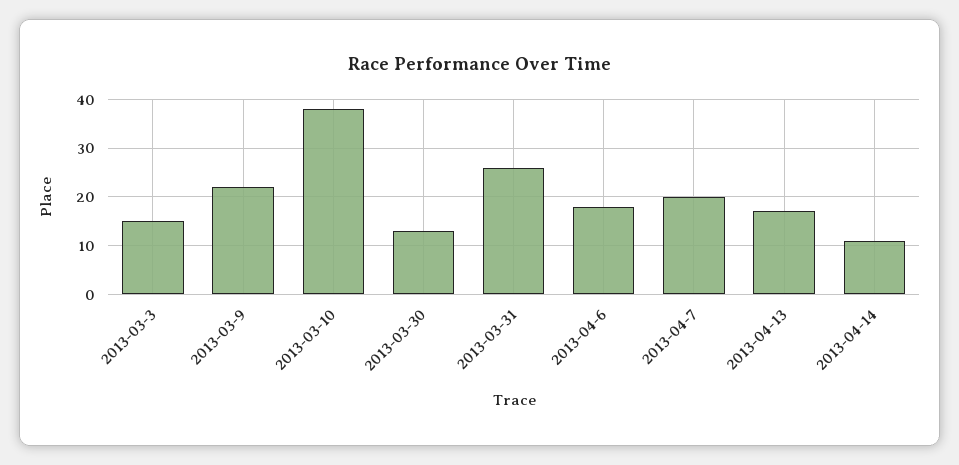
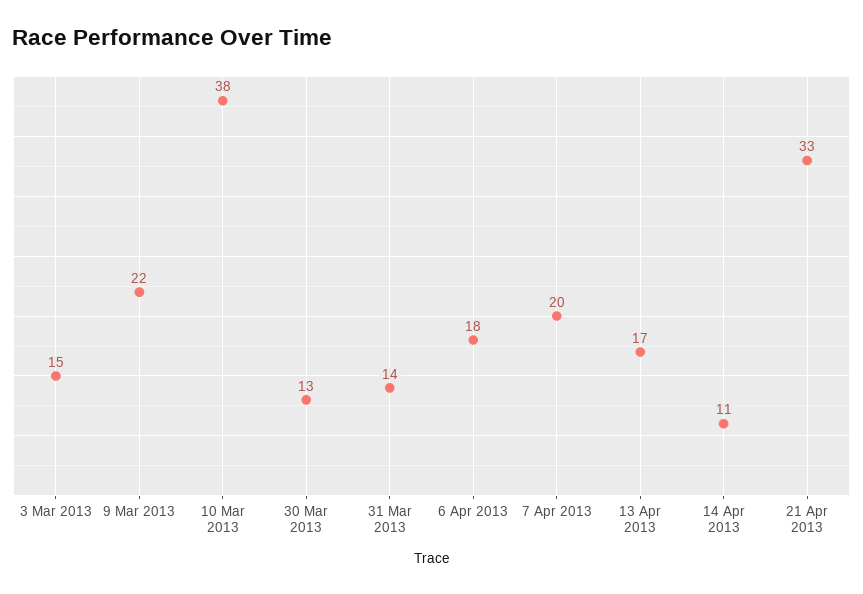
2013-03-31: 25 -> 14
21 Apr 2013: none -> 33

